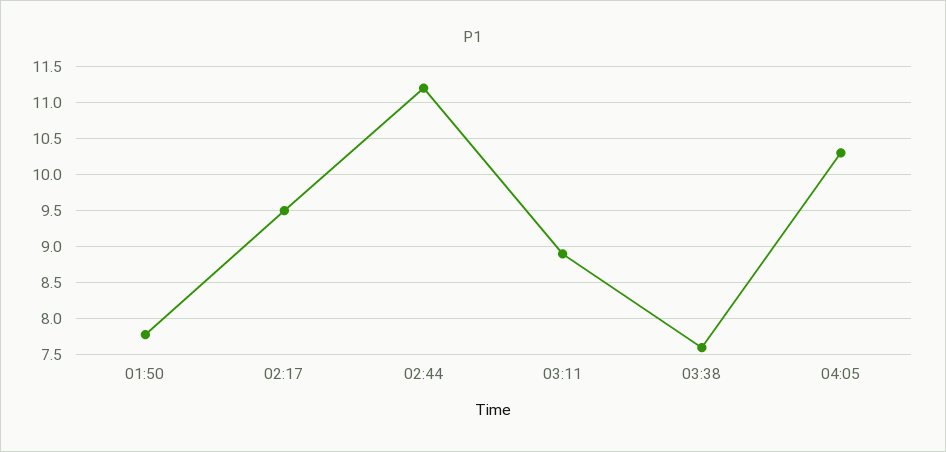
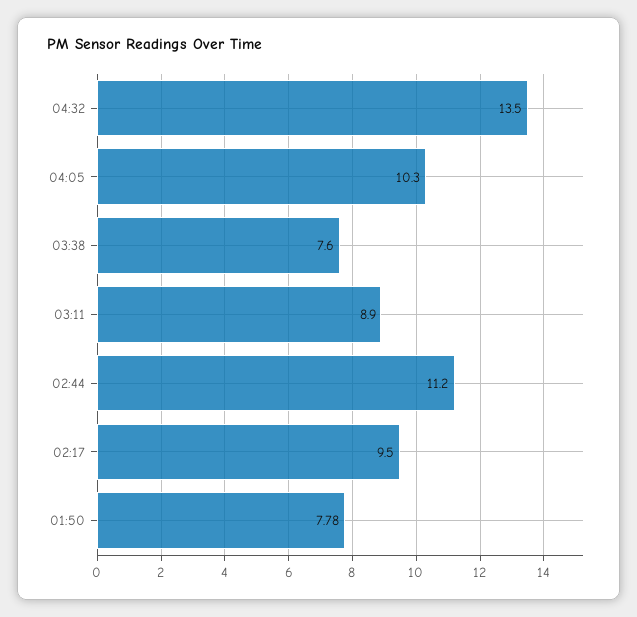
04:32: none -> 13.5

